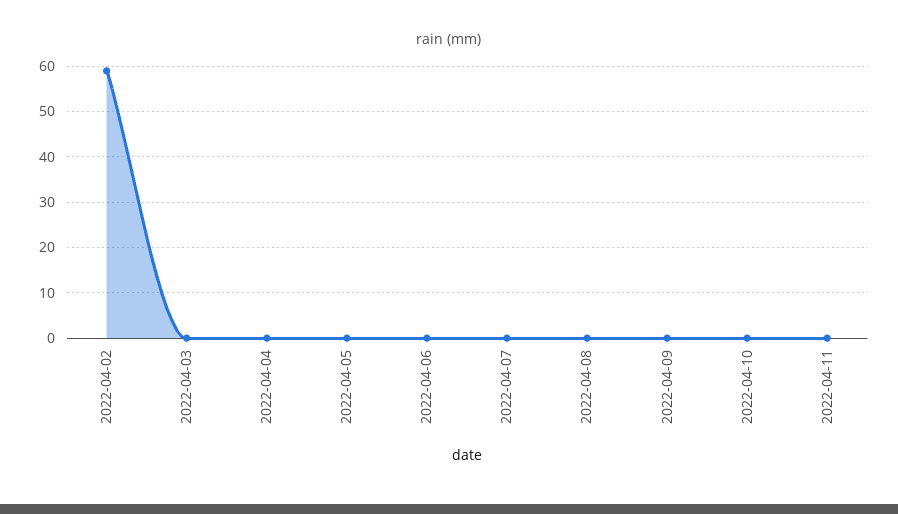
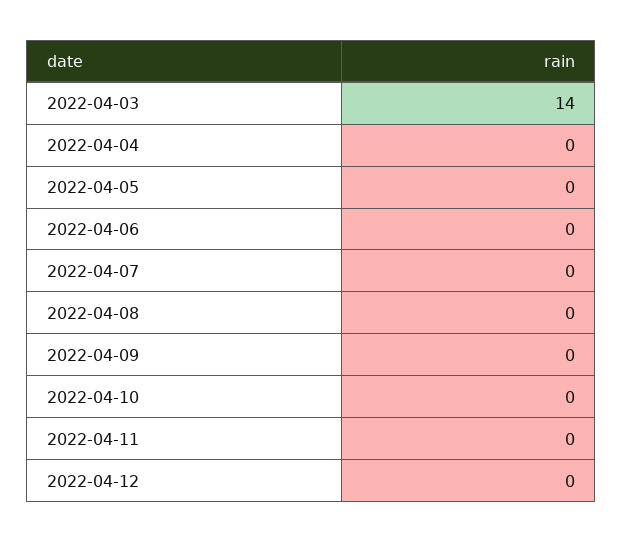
2022-04-02: 60 -> none
2022-04-03: 0 -> 14
2022-04-12: none -> 0

